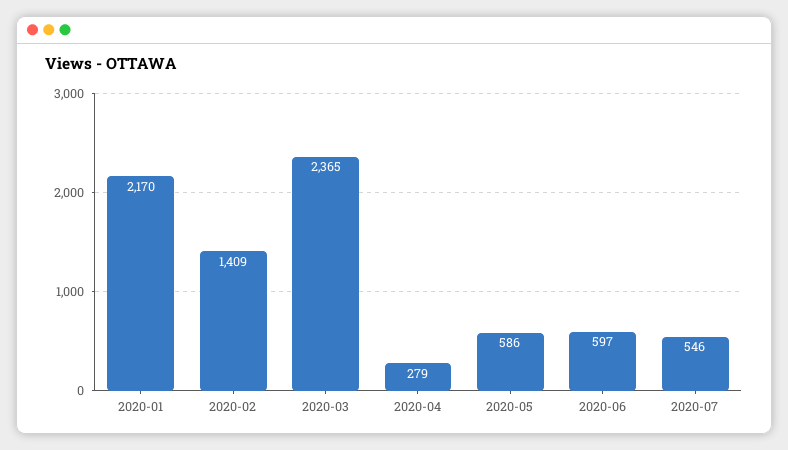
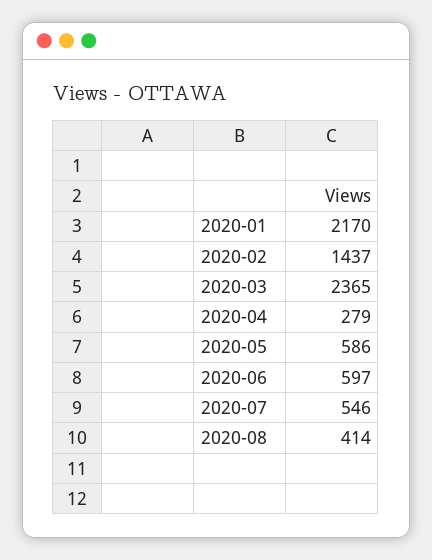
2020-02: 1409 -> 1437
2020-08: none -> 414

